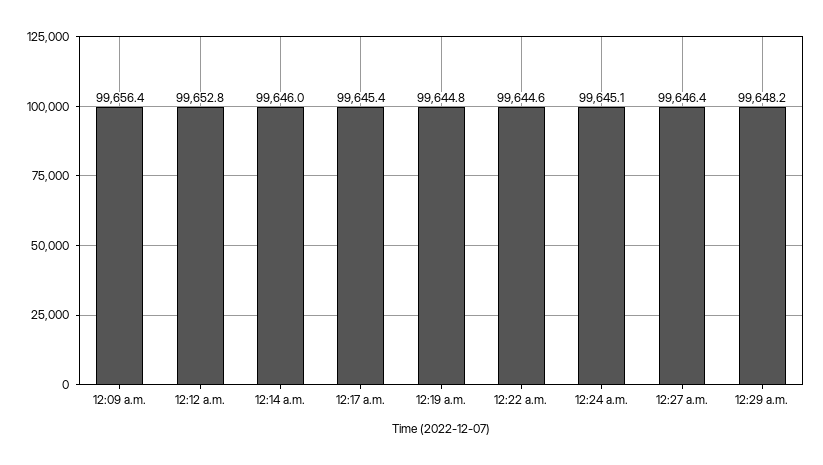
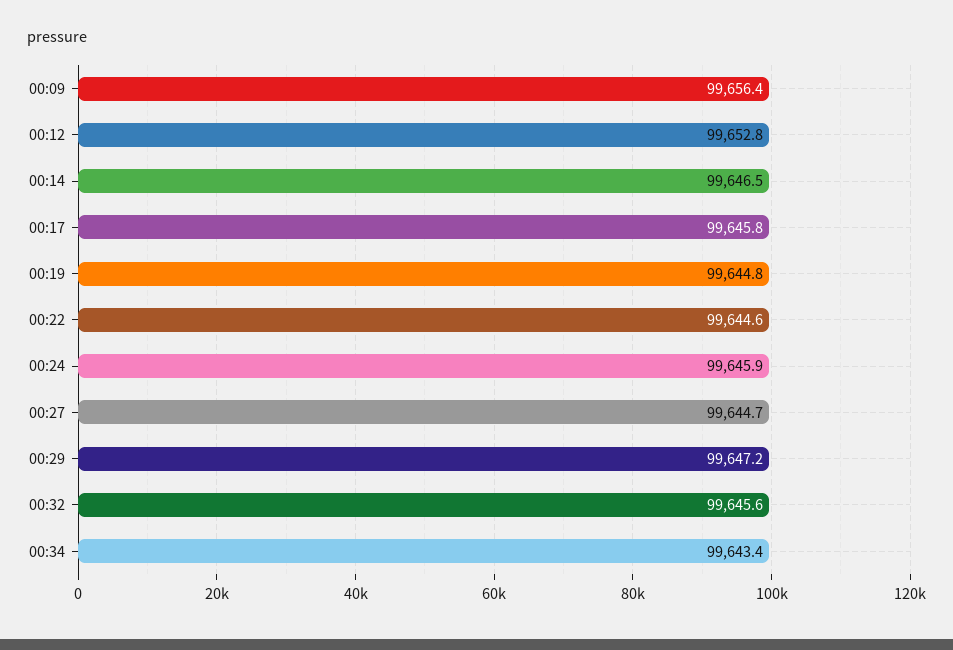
12:14 a.m.: 99646 -> 99646.5
12:17 a.m.: 99645.4 -> 99645.8
12:24 a.m.: 99645.1 -> 99645.9
12:27 a.m.: 99646.4 -> 99644.7
12:29 a.m.: 99648.2 -> 99647.2
00:32: none -> 99645.6
00:34: none -> 99643.4

